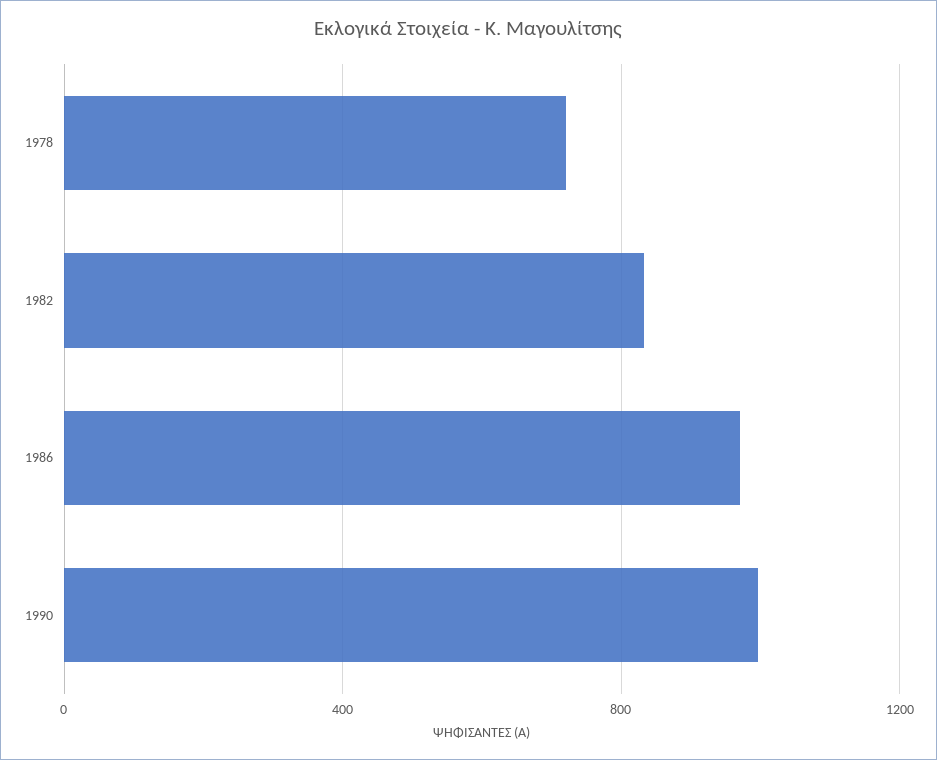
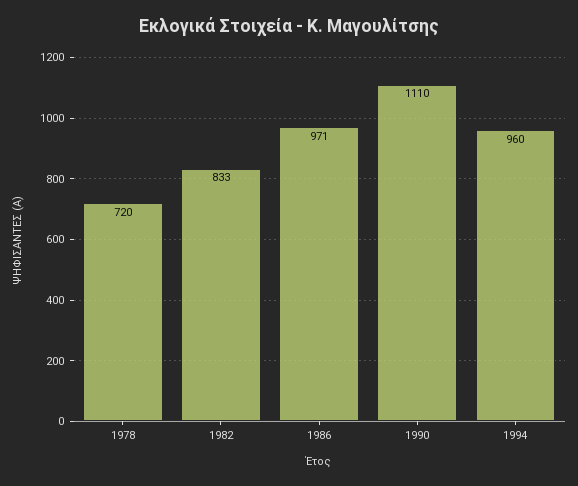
1990: 1000 -> 1110
1994: none -> 960

